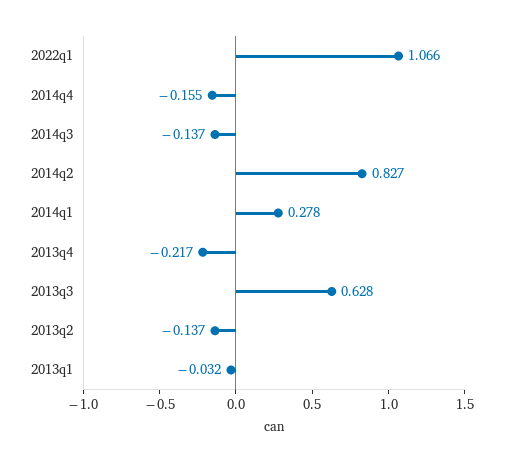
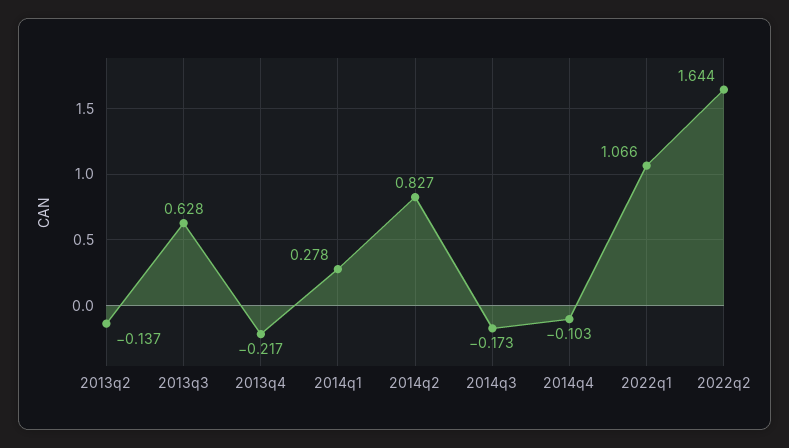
2014q4: -0.155 -> -0.103
2014q3: -0.137 -> -0.173
2013q1: -0.032 -> none
2022q2: none -> 1.644

